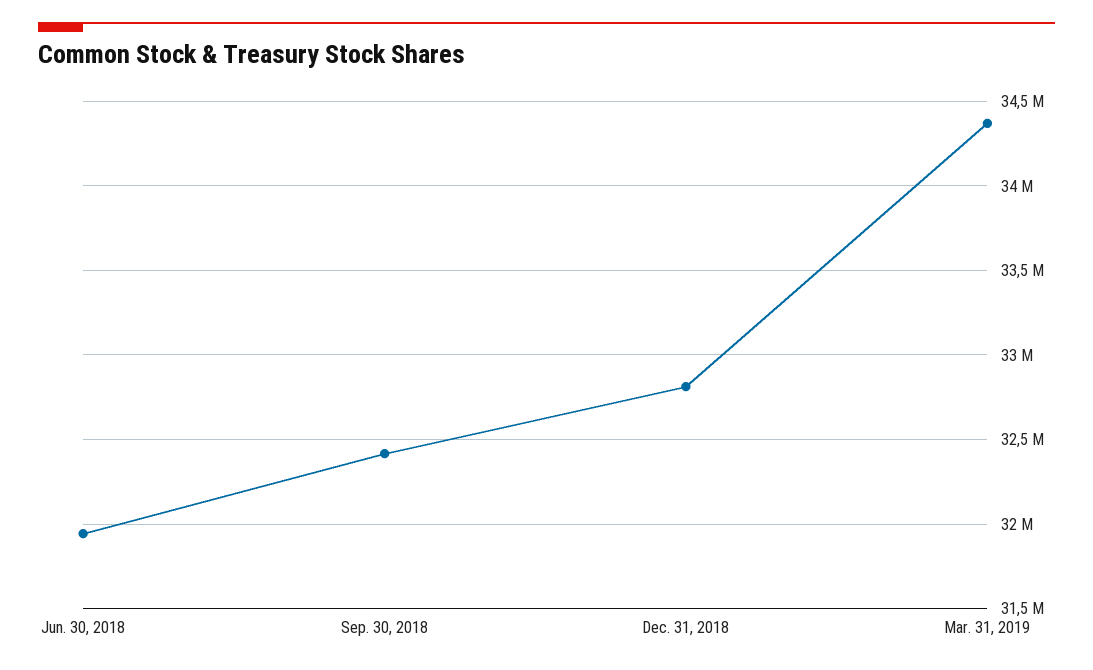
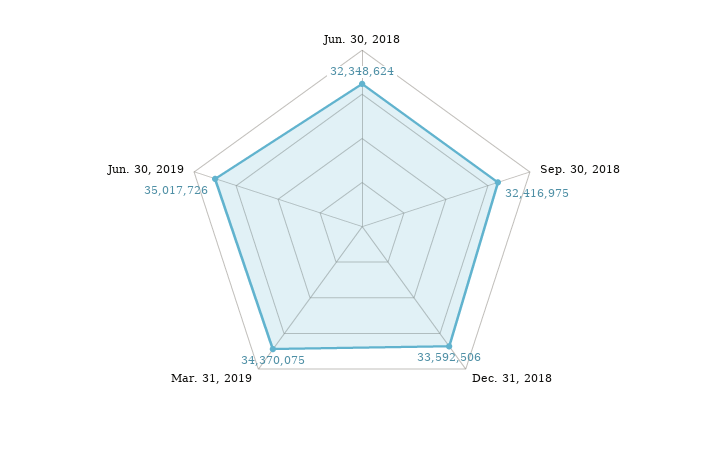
Jun. 30, 2018: 31950000 -> 32348624
Dec. 31, 2018: 32800000 -> 33592506
Jun. 30, 2019: none -> 35017726

